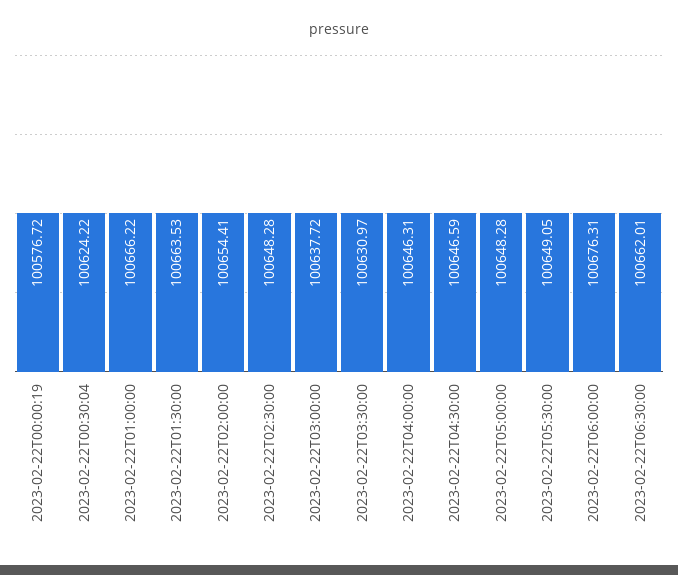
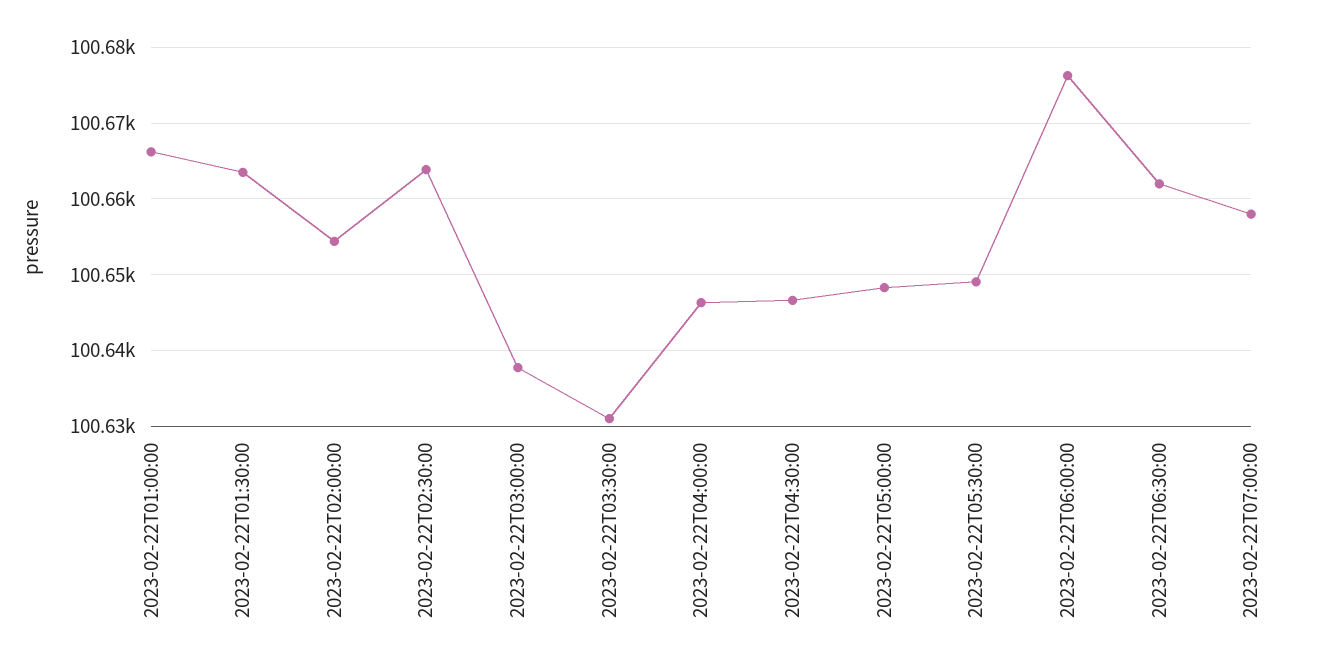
2023-02-22T00:00:19: 100576.72 -> none
2023-02-22T00:30:04: 100624.22 -> none
2023-02-22T02:30:00: 100648.28 -> 100664
2023-02-22T07:00:00: none -> 100658

